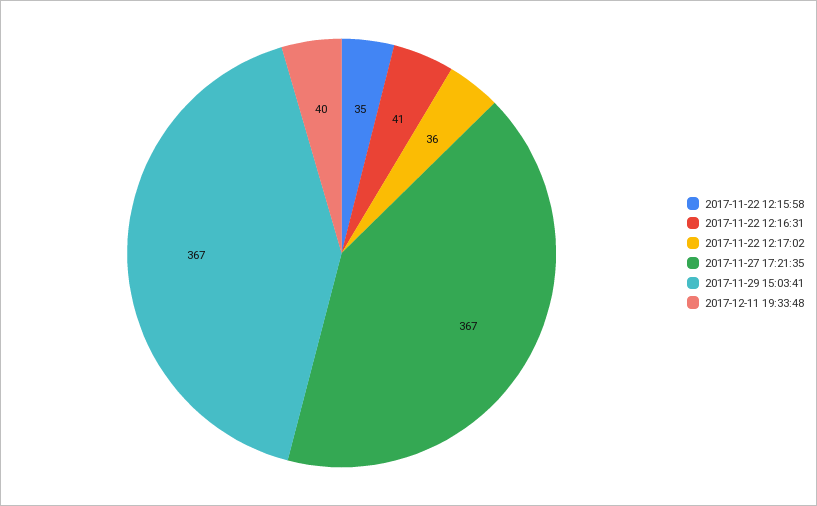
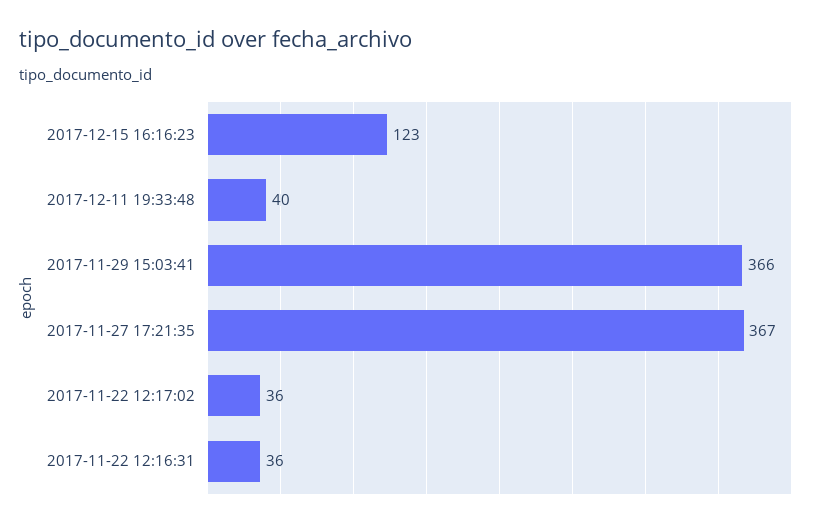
2017-11-22 12:15:58: 35 -> none
2017-11-22 12:16:31: 41 -> 36
2017-11-29 15:03:41: 367 -> 366
2017-12-15 16:16:23: none -> 123

